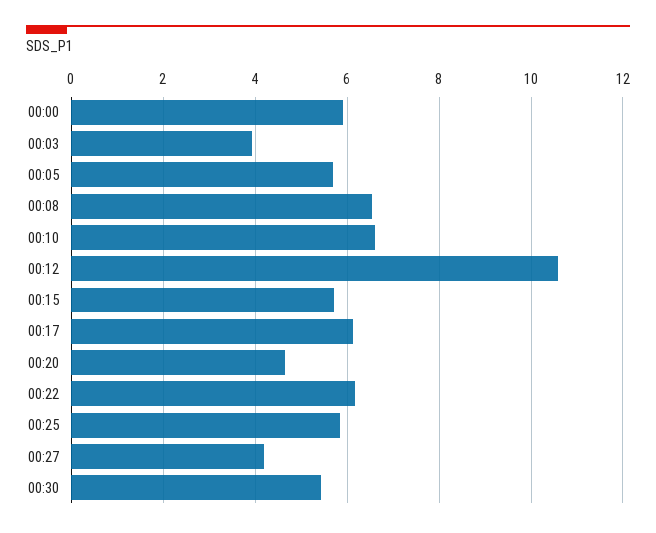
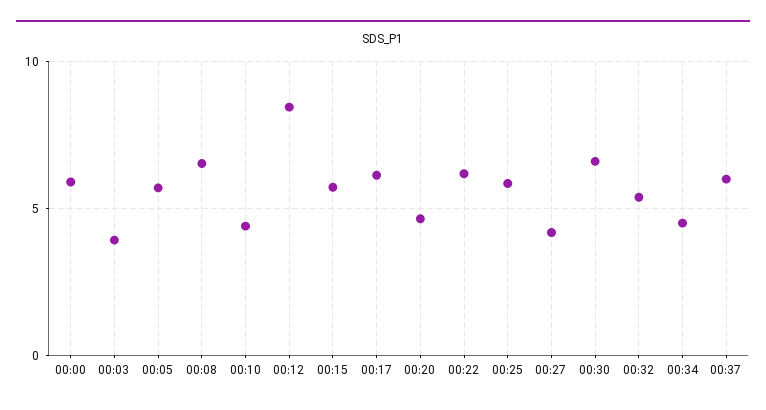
00:10: 6.6 -> 4.5
00:12: 10.6 -> 8.5
00:30: 5.4 -> 6.5
00:32: none -> 5.5
00:34: none -> 4.5
00:37: none -> 6

